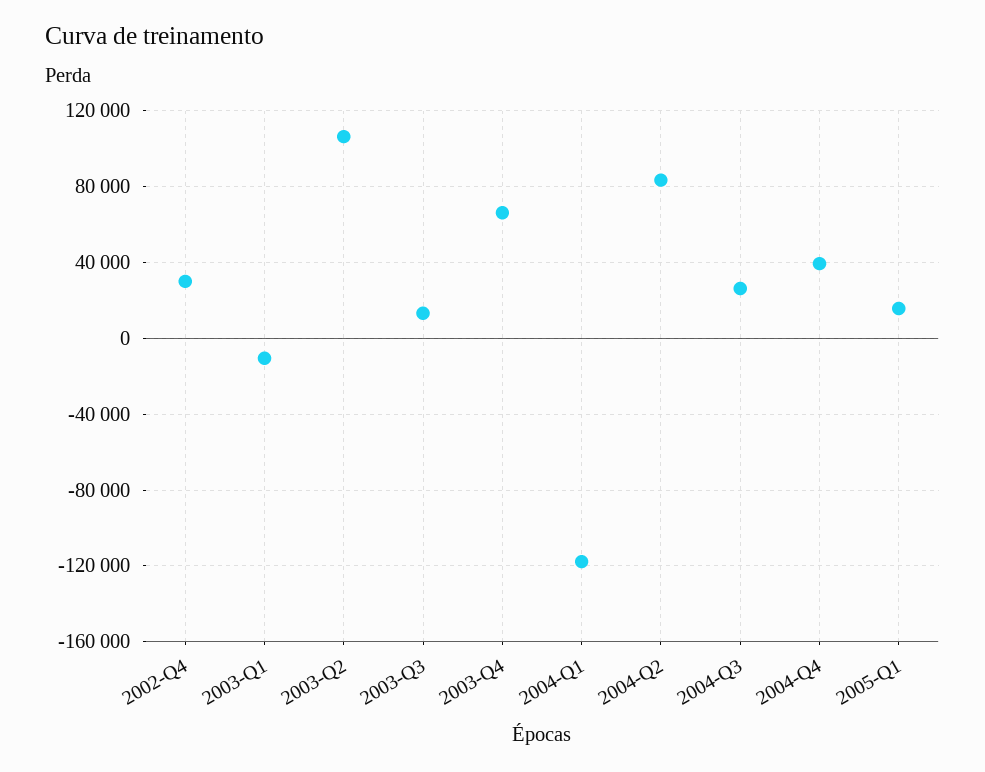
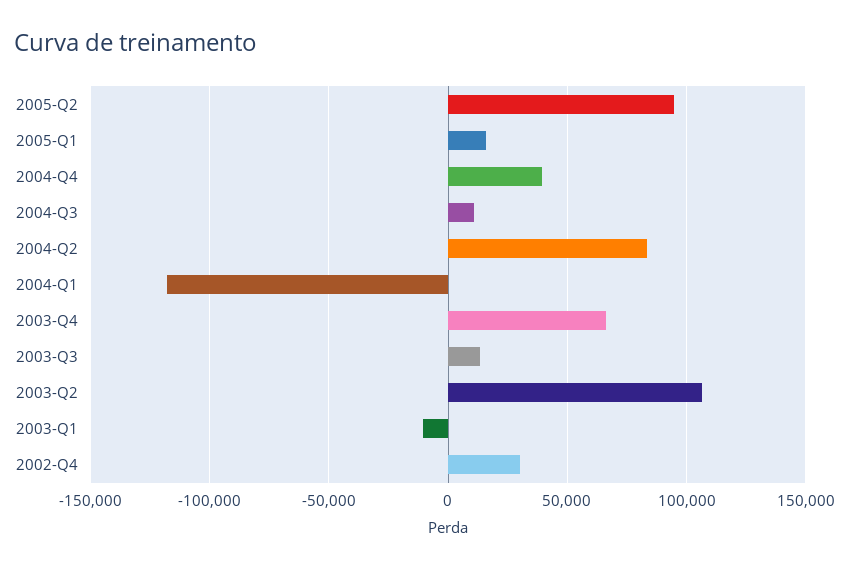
2004-Q3: 25000 -> 10000
2005-Q2: none -> 95000

